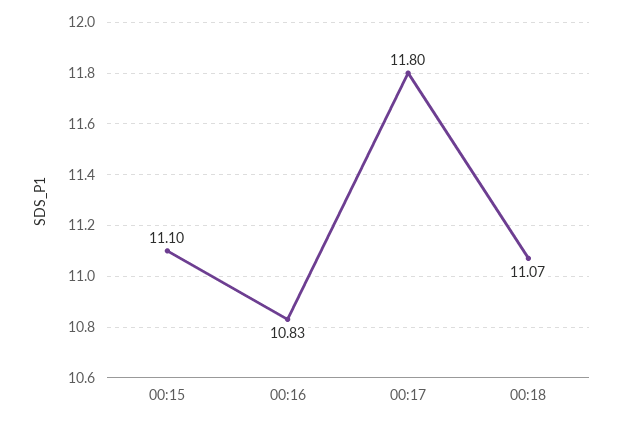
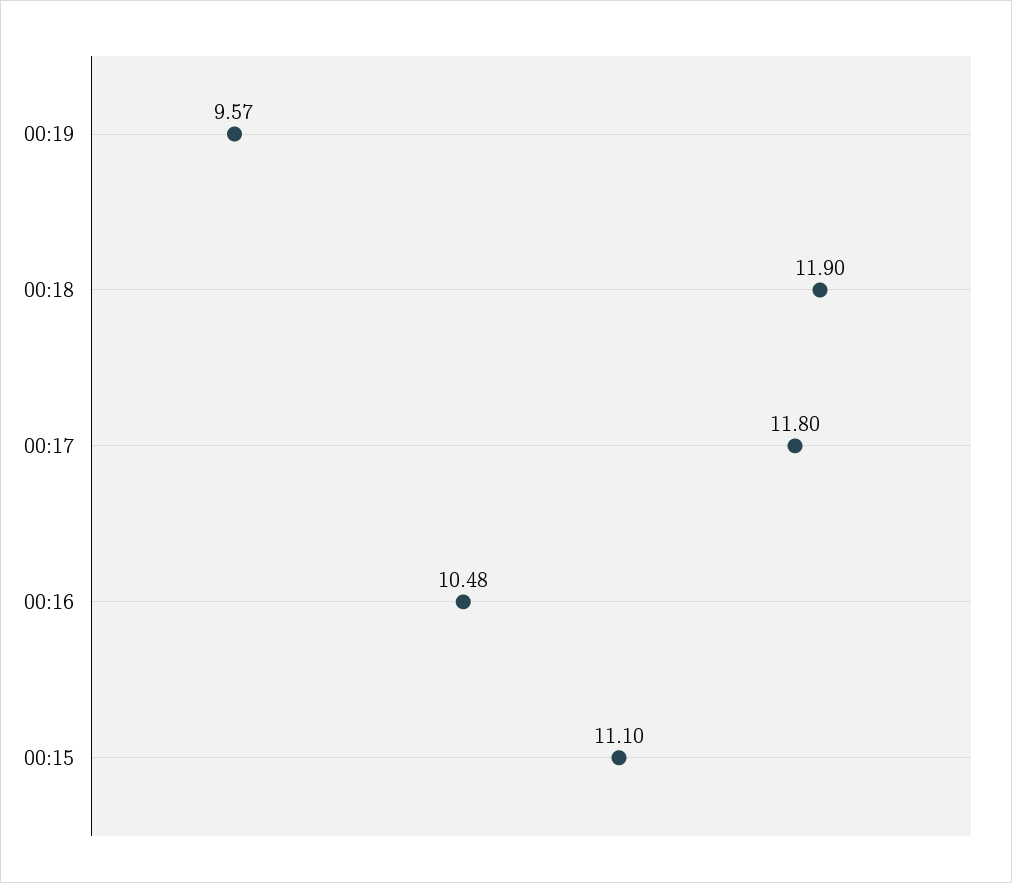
00:16: 10.83 -> 10.48
00:18: 11.07 -> 11.9
00:19: none -> 9.57

